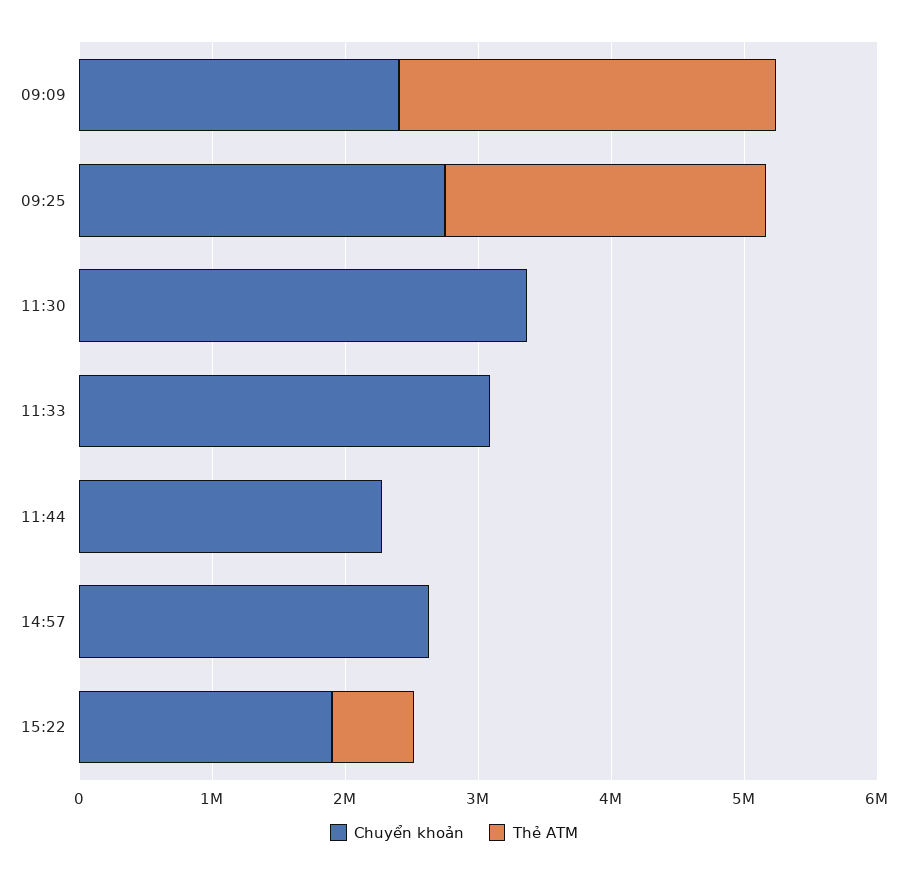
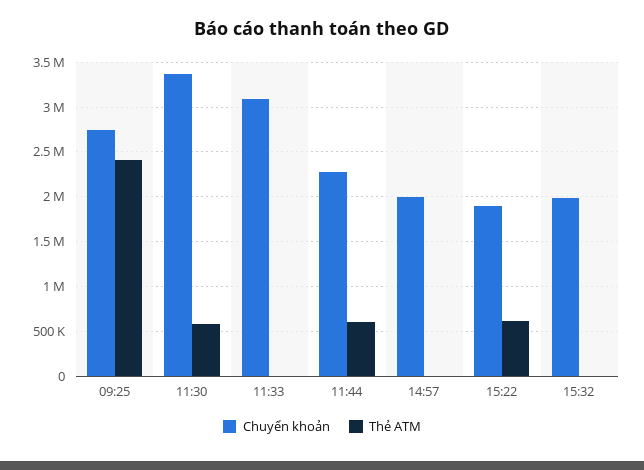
Chuyển khoản, 09:09: 2400000 -> none
Thẻ ATM, 09:09: 2800000 -> none
Thẻ ATM, 11:30: 0 -> 600000
Thẻ ATM, 11:44: 0 -> 600000
Chuyển khoản, 14:57: 2600000 -> 2000000
Chuyển khoản, 15:32: none -> 2000000
Thẻ ATM, 15:32: none -> 0

